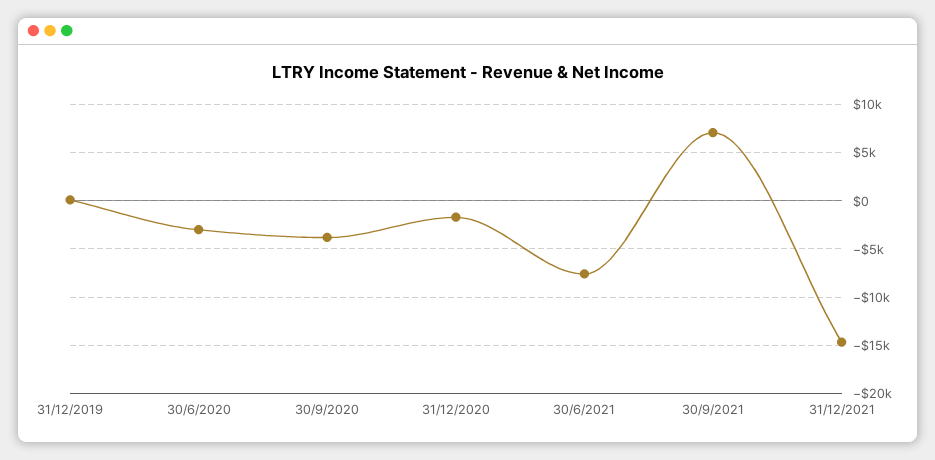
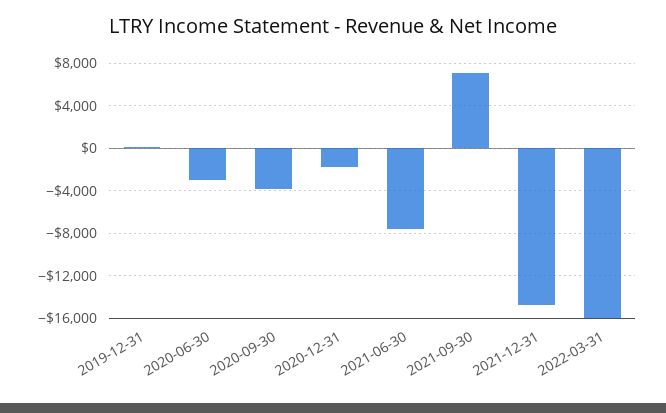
2022-03-31: none -> -16000

